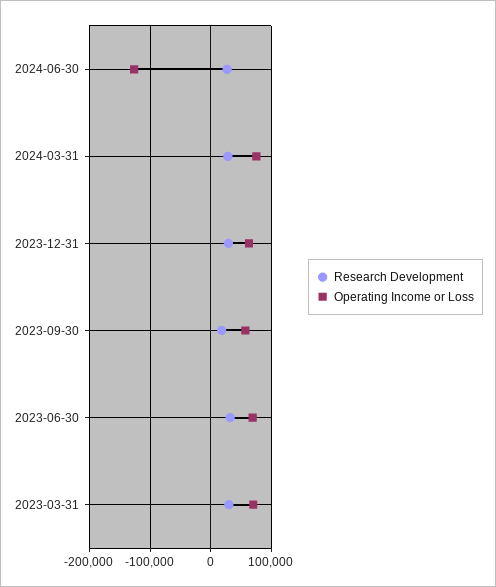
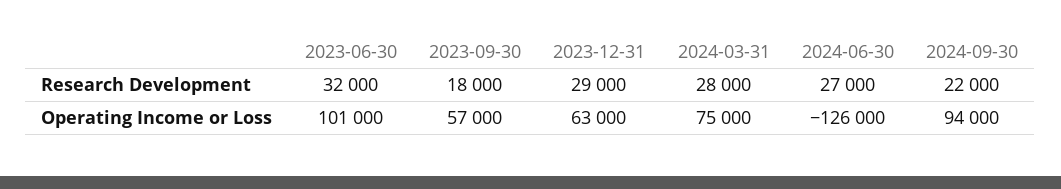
Operating Income or Loss, 2023-06-30: 70000 -> 101000
Research Development, 2023-03-31: 30000 -> none
Operating Income or Loss, 2023-03-31: 70000 -> none
Research Development, 2024-09-30: none -> 22000
Operating Income or Loss, 2024-09-30: none -> 94000

